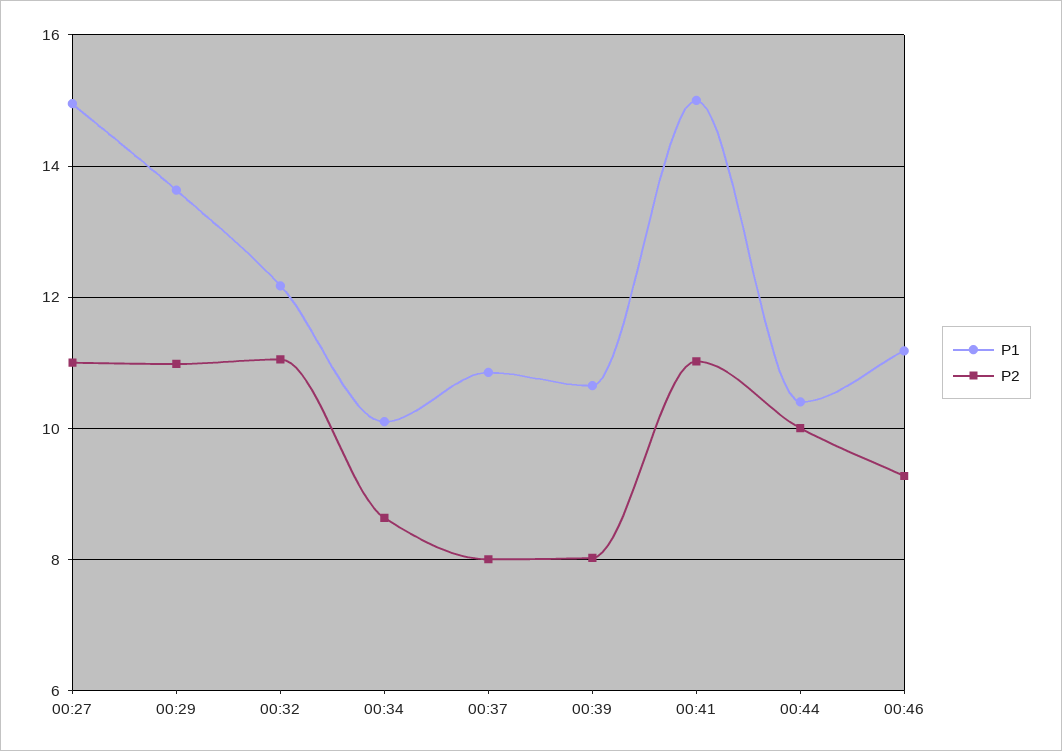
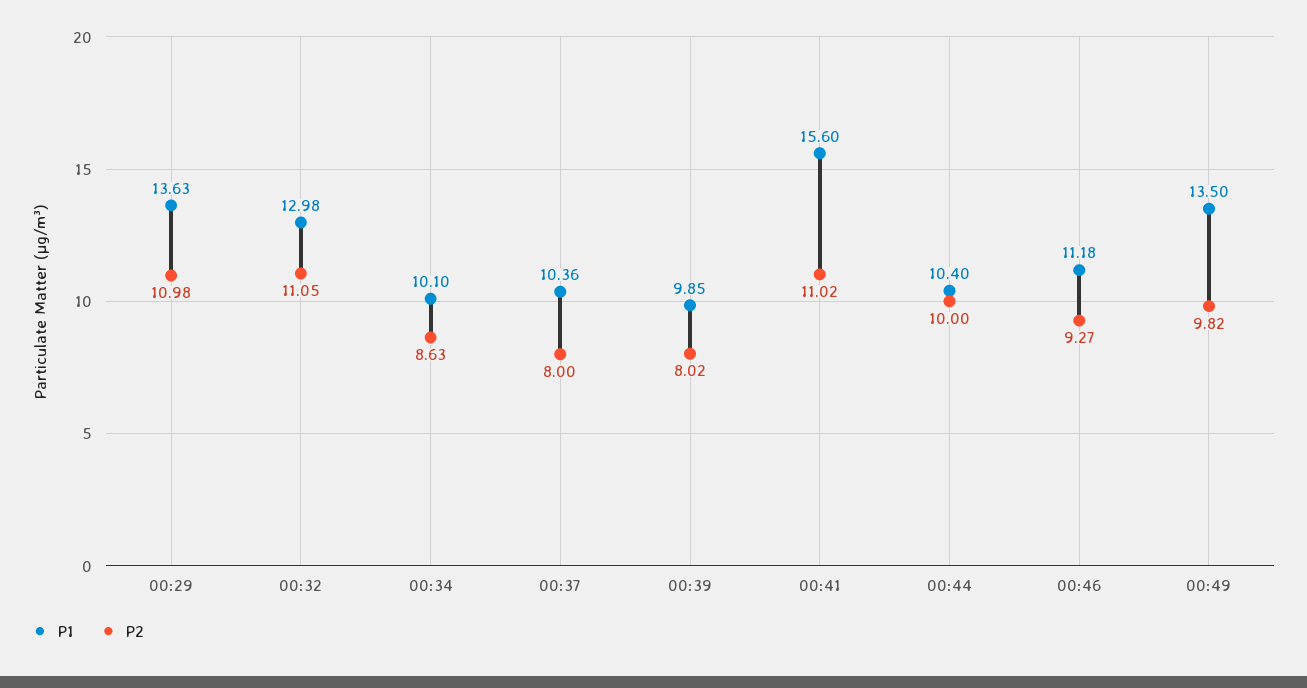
P1, 00:27: 15 -> none
P2, 00:27: 11 -> none
P1, 00:32: 12.2 -> 12.98
P1, 00:37: 10.8 -> 10.36
P1, 00:39: 10.6 -> 9.85
P1, 00:41: 15 -> 15.6
P1, 00:49: none -> 13.5
P2, 00:49: none -> 9.82

